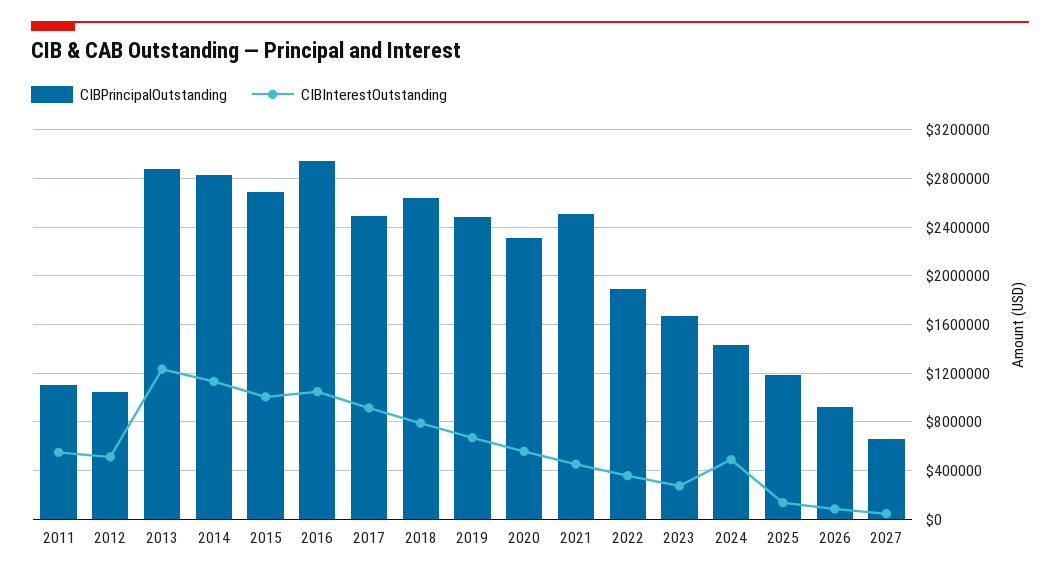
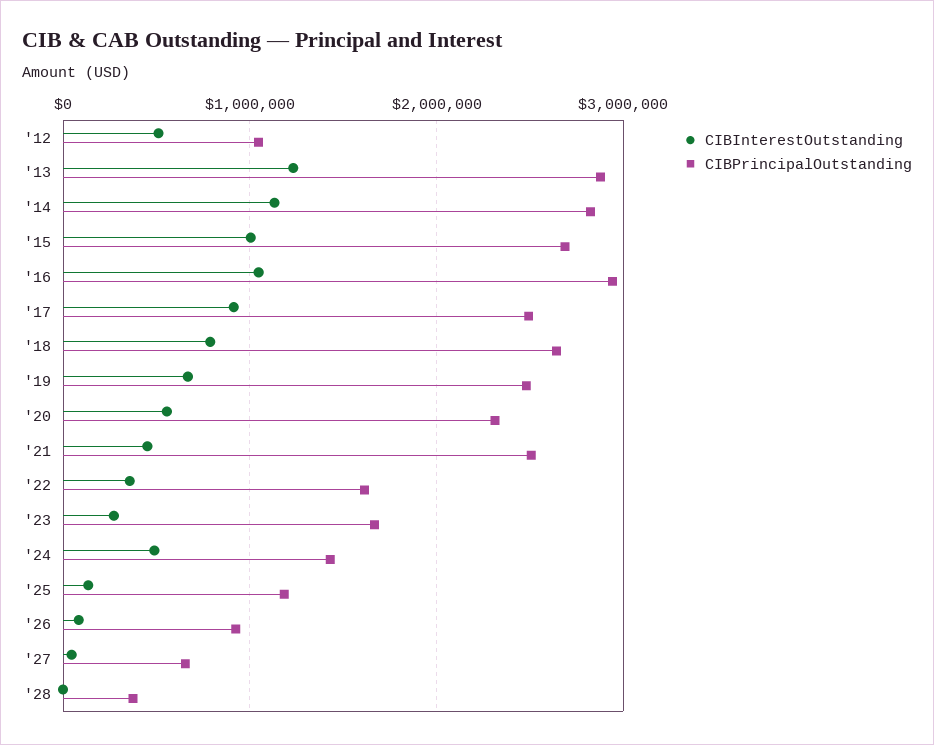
CIBPrincipalOutstanding, 2011: 1100000 -> none
CIBInterestOutstanding, 2011: 550000 -> none
CIBPrincipalOutstanding, 2022: 1900000 -> 1600000
CIBInterestOutstanding, '28: none -> 0
CIBPrincipalOutstanding, '28: none -> 400000

